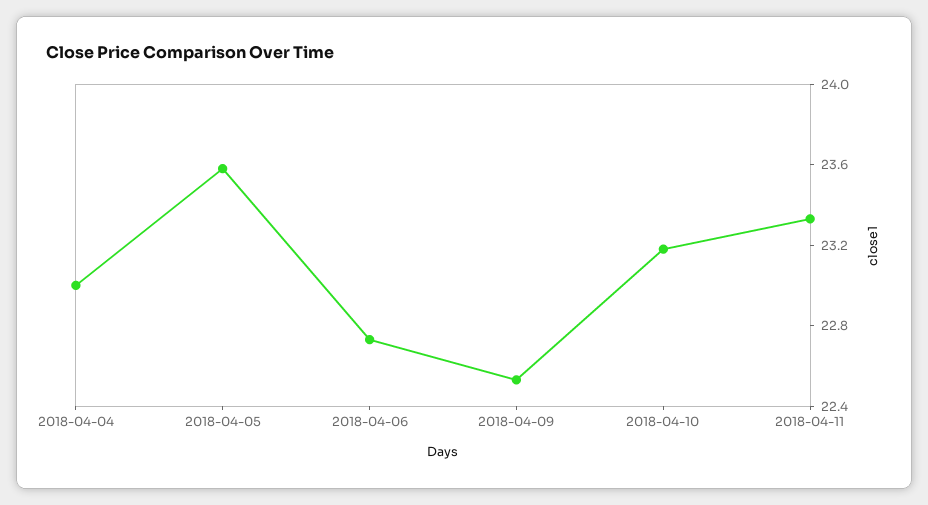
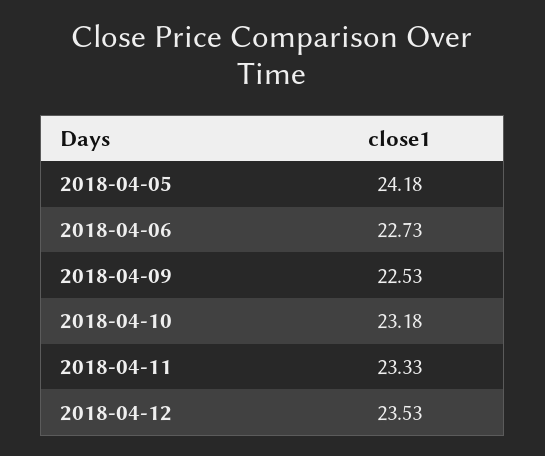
2018-04-04: 23 -> none
2018-04-05: 23.6 -> 24.18
2018-04-12: none -> 23.53

